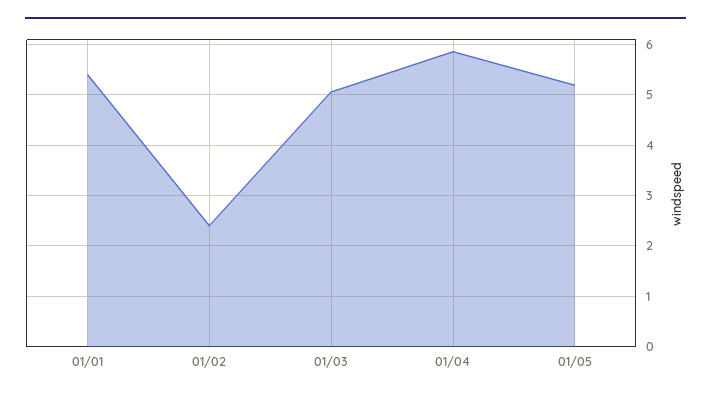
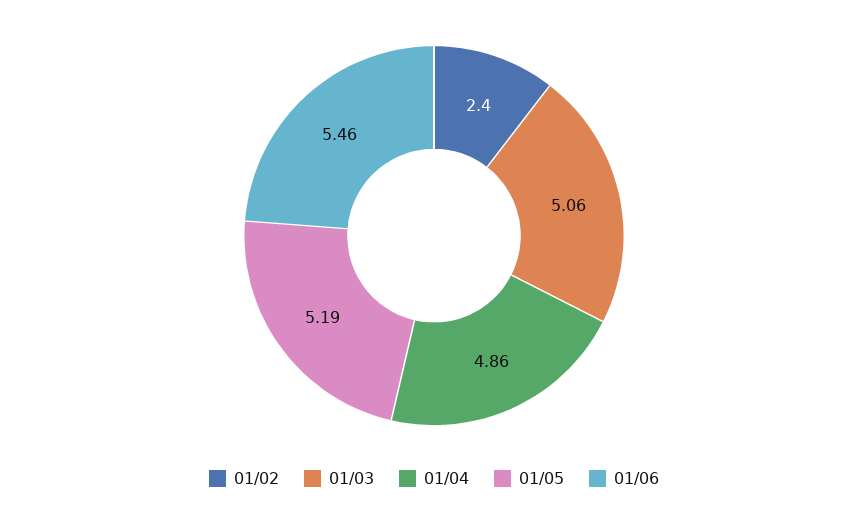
01/01: 5.4 -> none
01/04: 5.8 -> 4.86
01/06: none -> 5.46

